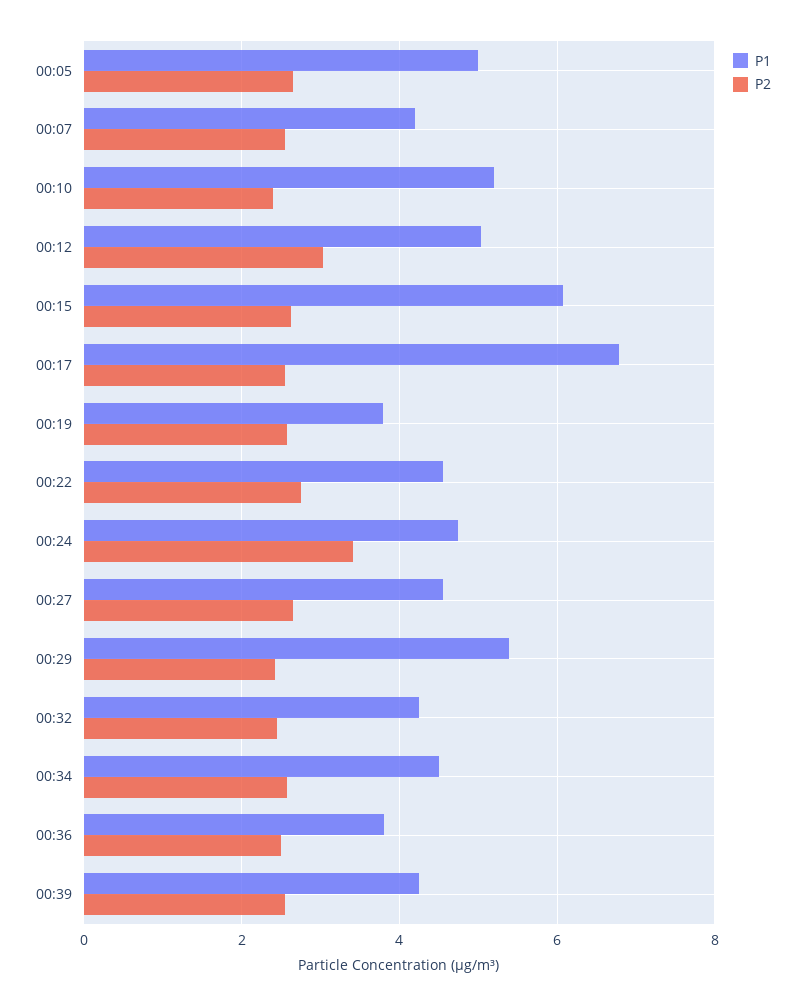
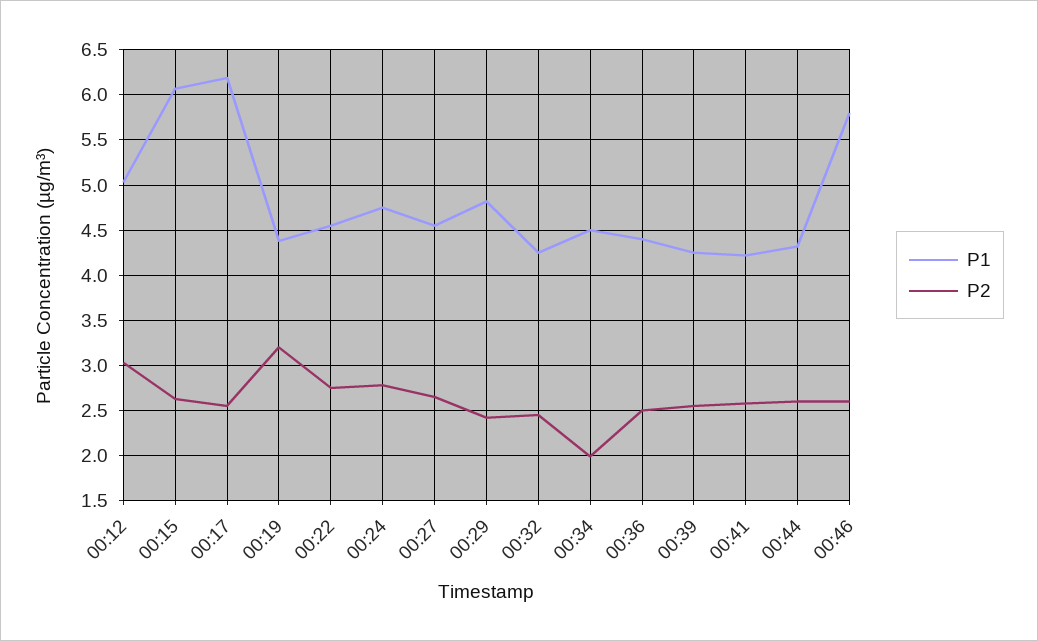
P1, 00:05: 5 -> none
P2, 00:05: 2.6 -> none
P1, 00:07: 4.2 -> none
P2, 00:07: 2.6 -> none
P1, 00:10: 5.2 -> none
P2, 00:10: 2.4 -> none
P1, 00:17: 6.8 -> 6.2
P1, 00:19: 3.8 -> 4.4
P2, 00:19: 2.6 -> 3.2
P2, 00:24: 3.4 -> 2.8
P1, 00:29: 5.4 -> 4.8
P2, 00:34: 2.6 -> 2
P1, 00:36: 3.8 -> 4.4
P1, 00:41: none -> 4.2
P2, 00:41: none -> 2.6
P1, 00:44: none -> 4.3
P2, 00:44: none -> 2.6
P1, 00:46: none -> 5.8
P2, 00:46: none -> 2.6

